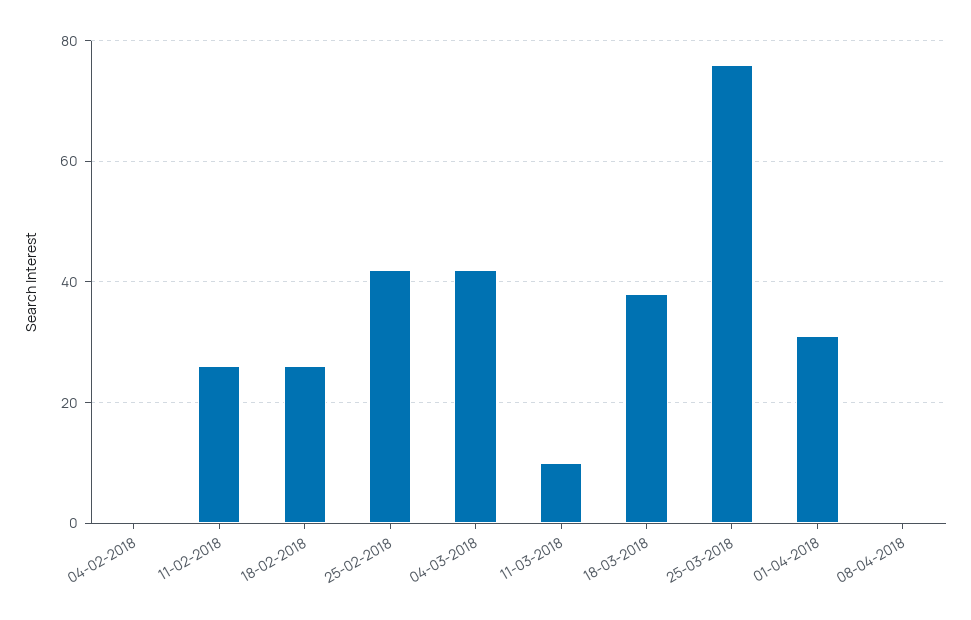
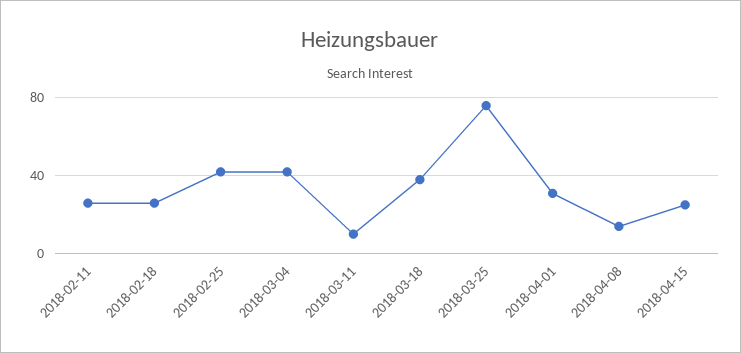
04-02-2018: 0 -> none
08-04-2018: 0 -> 15
2018-04-15: none -> 25

